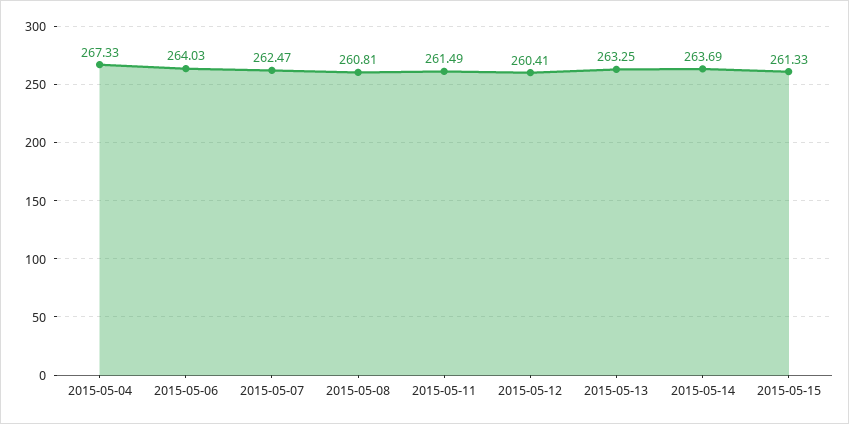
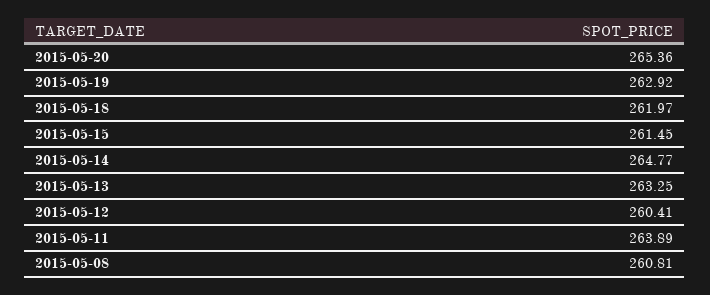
2015-05-04: 267.33 -> none
2015-05-06: 264.03 -> none
2015-05-07: 262.47 -> none
2015-05-11: 261.49 -> 263.89
2015-05-14: 263.69 -> 264.77
2015-05-15: 261.33 -> 261.45
2015-05-20: none -> 265.36
2015-05-19: none -> 262.92
2015-05-18: none -> 261.97

